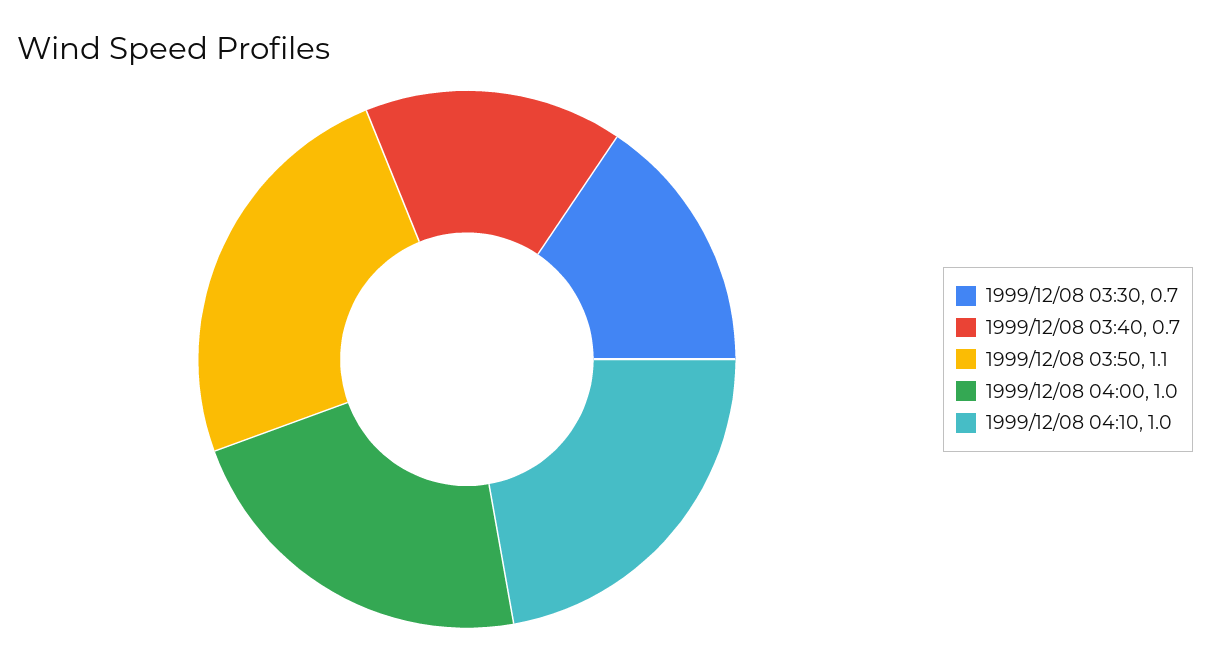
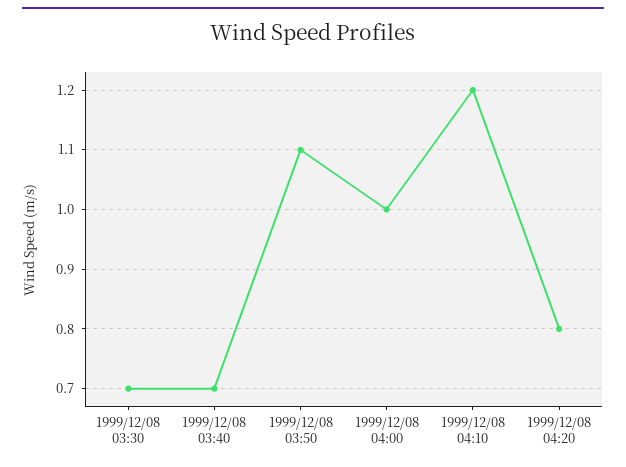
1999/12/08 04:10: 1 -> 1.2
1999/12/08 04:20: none -> 0.8

